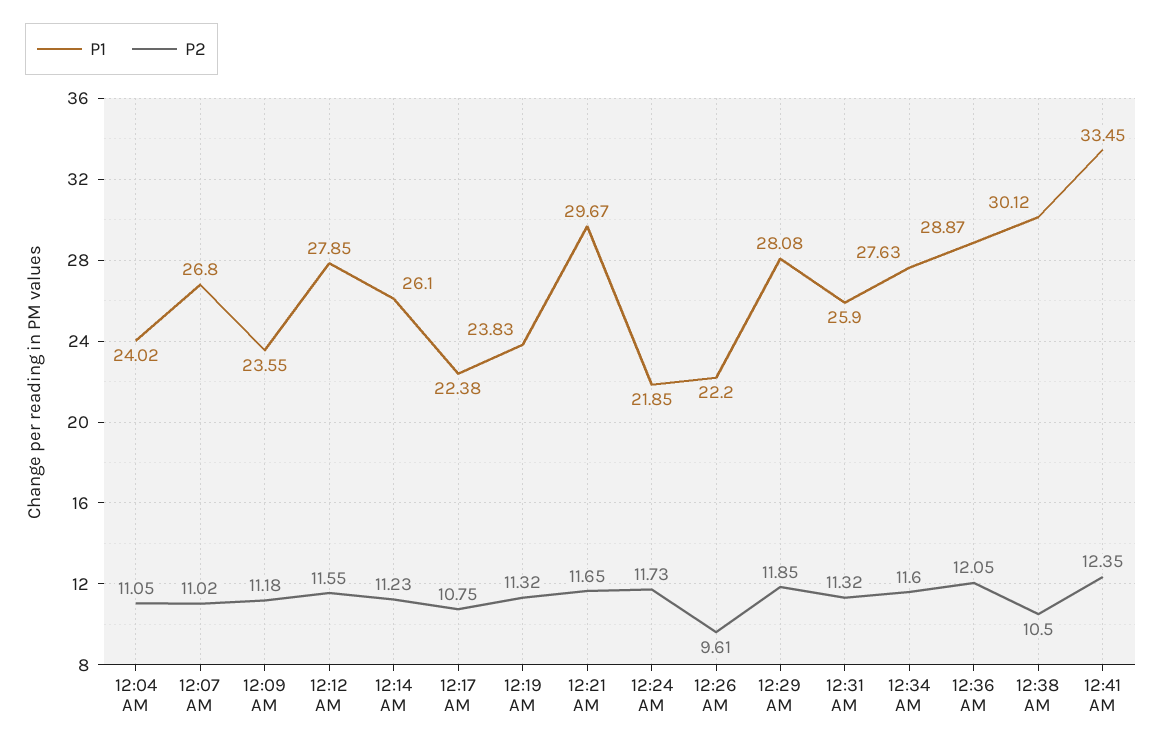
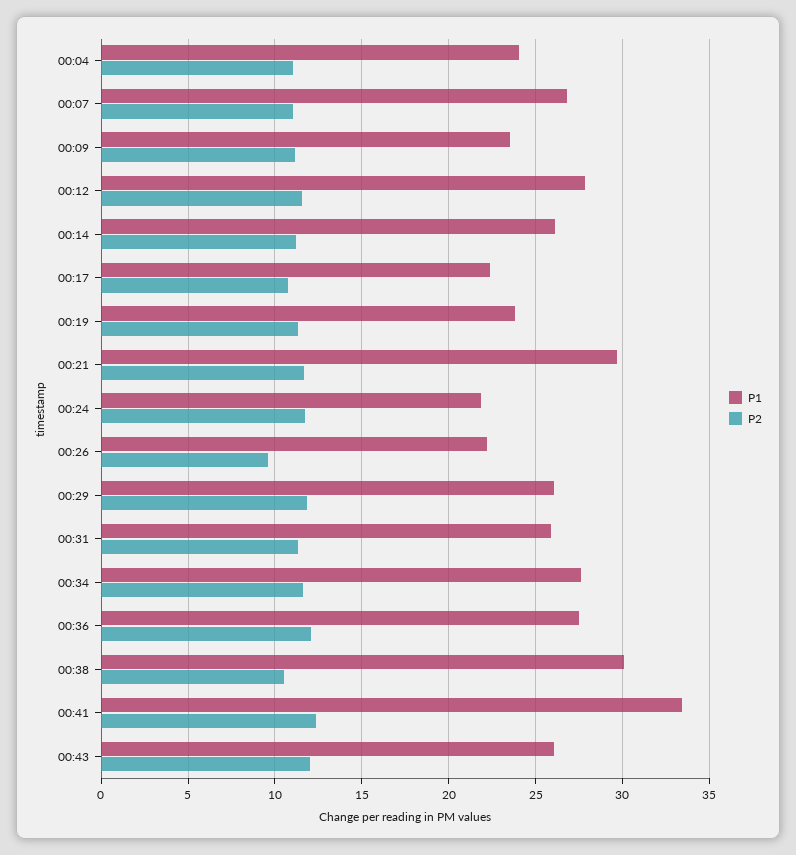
P1, 12:29 AM: 28.08 -> 26
P1, 12:36 AM: 28.87 -> 27.5
P1, 00:43: none -> 26
P2, 00:43: none -> 12

